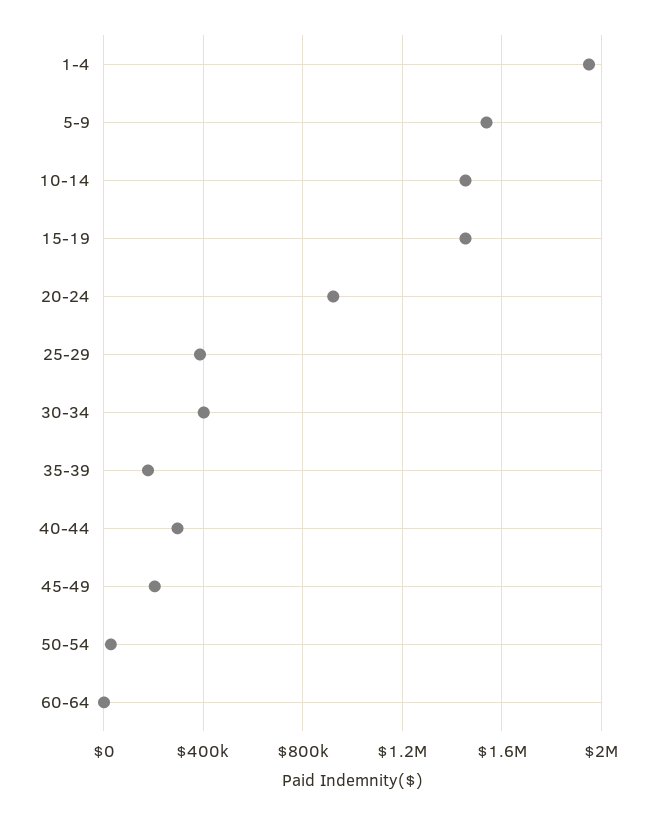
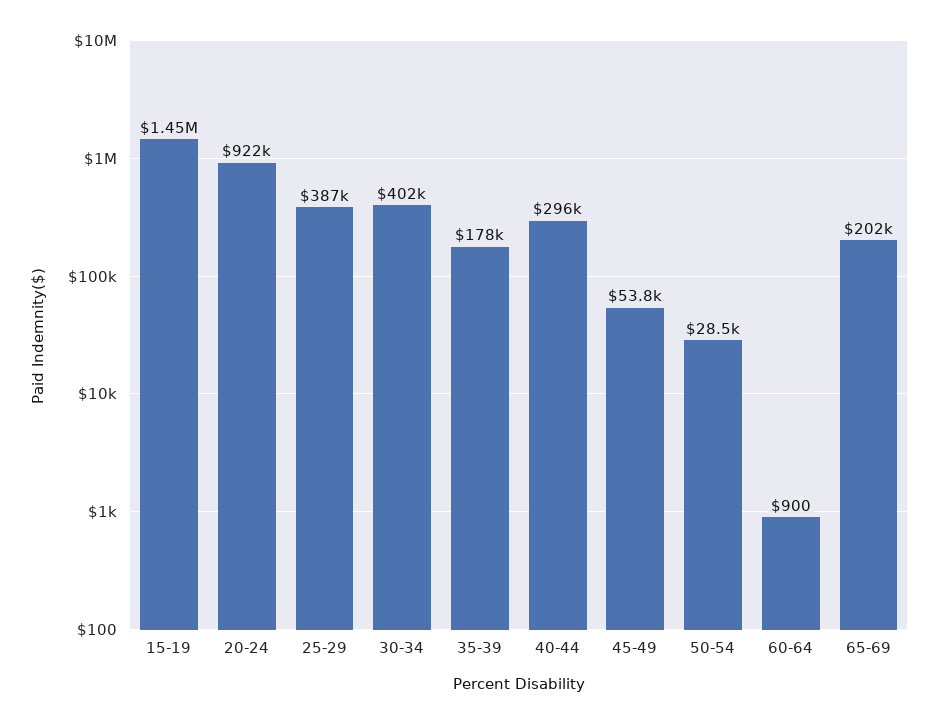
1-4: 1950000 -> none
5-9: 1550000 -> none
10-14: 1450000 -> none
45-49: 200000 -> 53800
65-69: none -> 202000

